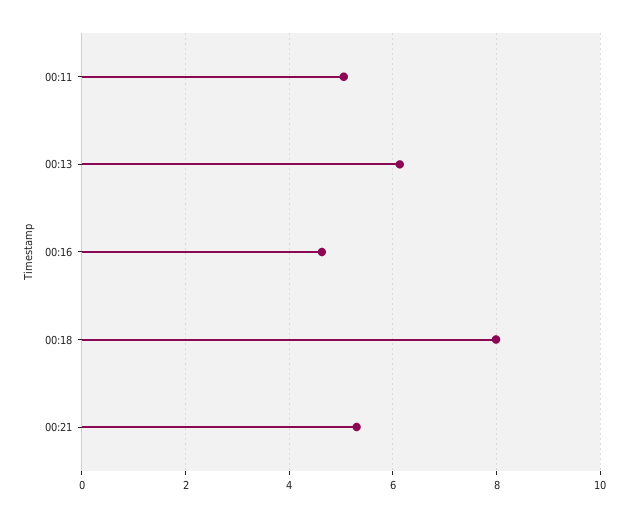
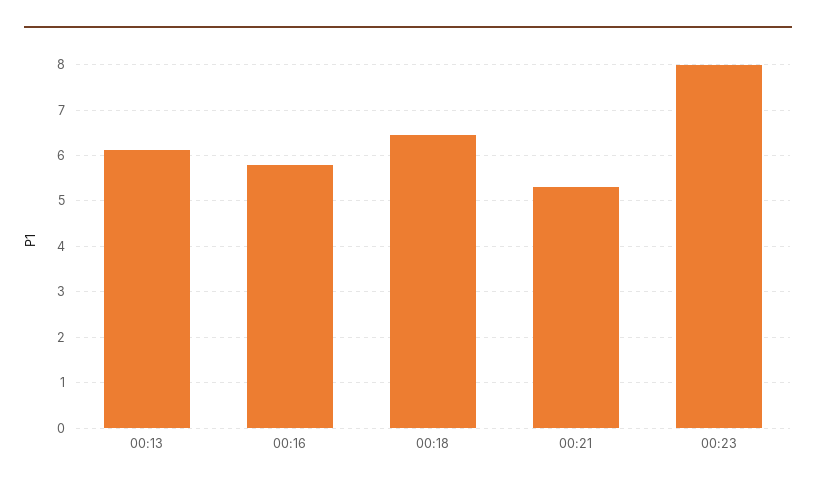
00:11: 5 -> none
00:16: 4.6 -> 5.8
00:18: 8 -> 6.4
00:23: none -> 8

